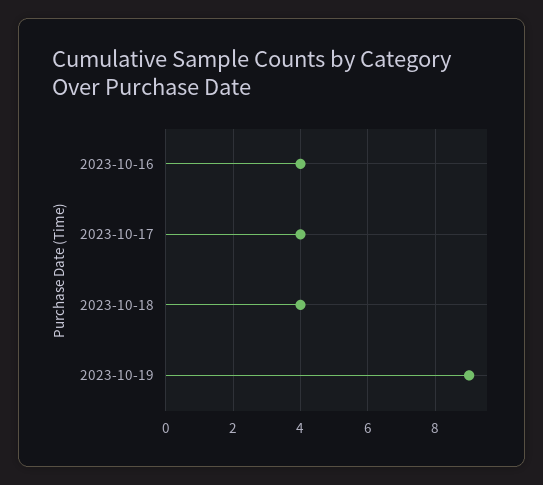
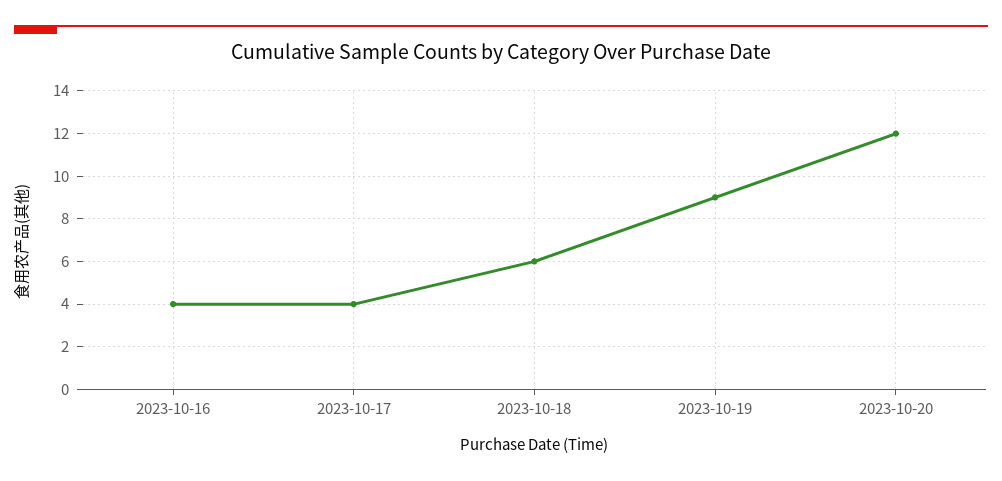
2023-10-18: 4 -> 6
2023-10-20: none -> 12

